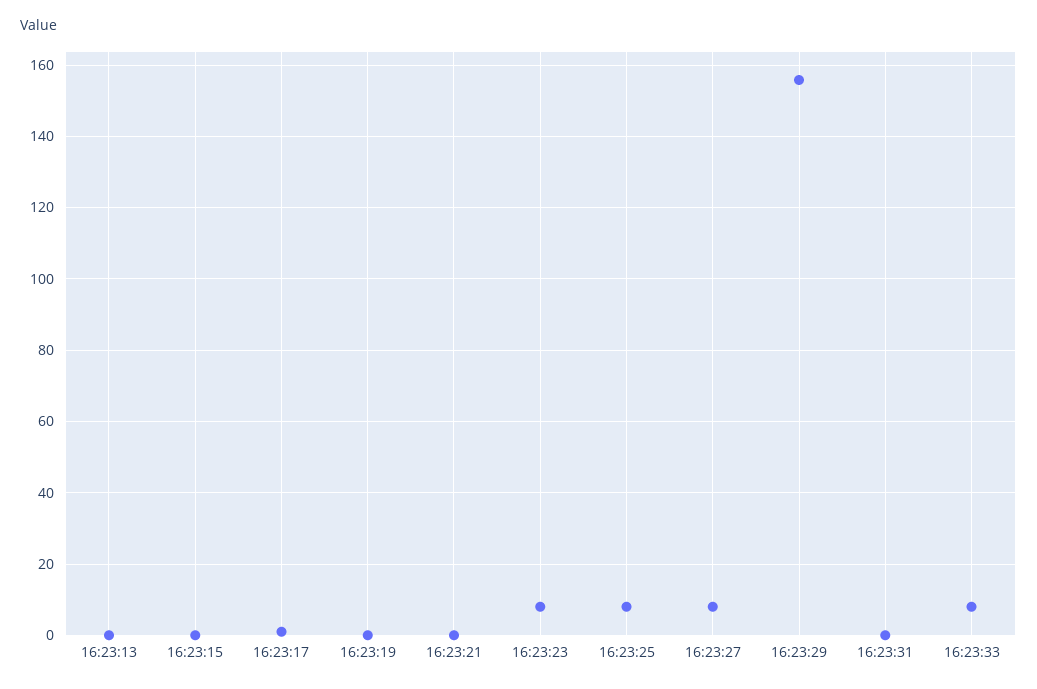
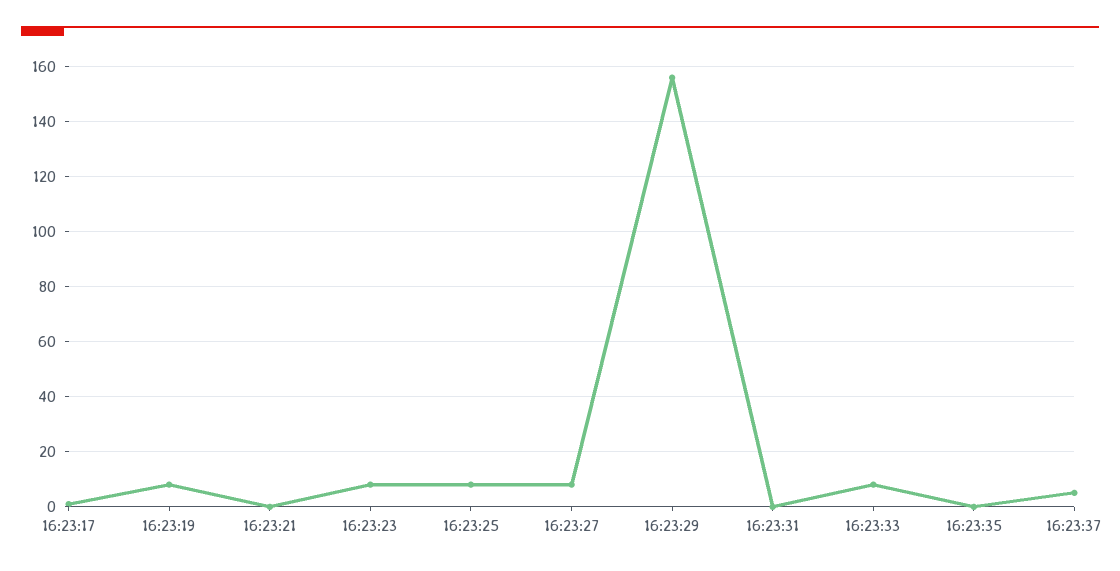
16:23:13: 0 -> none
16:23:15: 0 -> none
16:23:19: 0 -> 7.5
16:23:35: none -> 0
16:23:37: none -> 5

